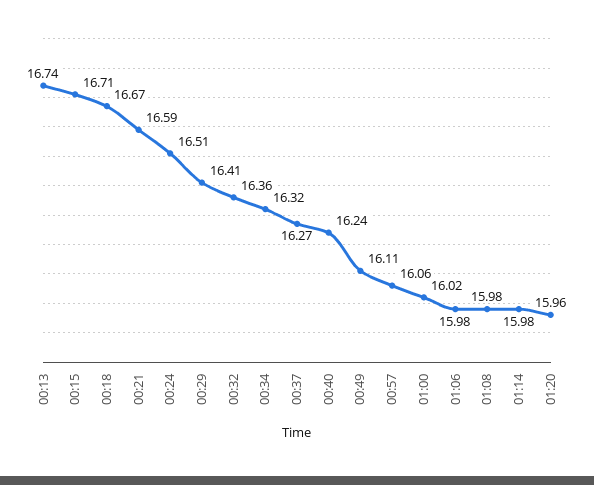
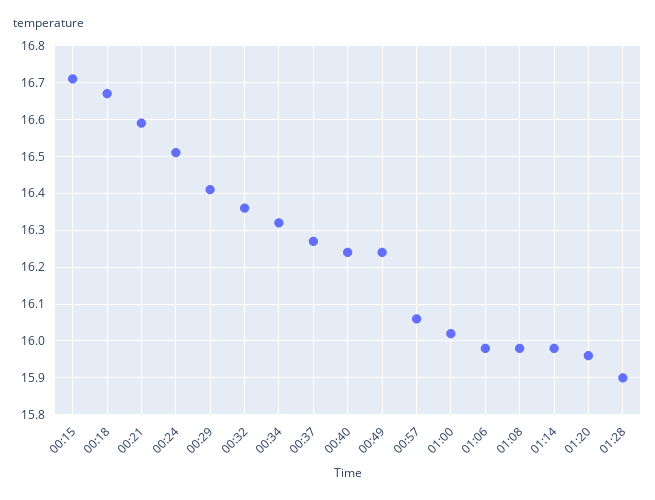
00:13: 16.74 -> none
00:49: 16.11 -> 16.25
01:28: none -> 15.9

